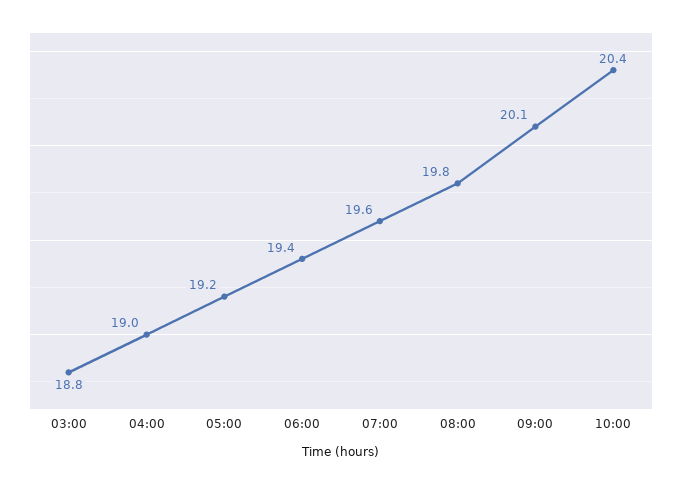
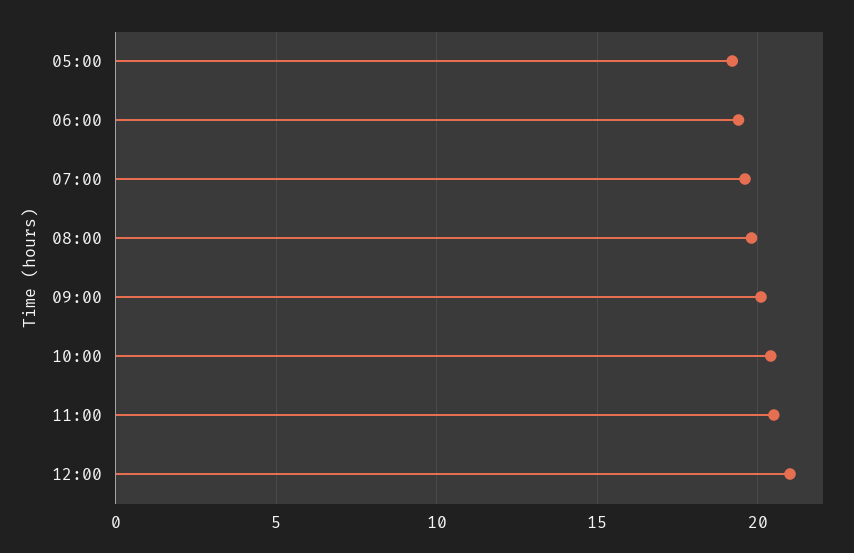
03:00: 18.8 -> none
04:00: 19 -> none
11:00: none -> 20.5
12:00: none -> 21

